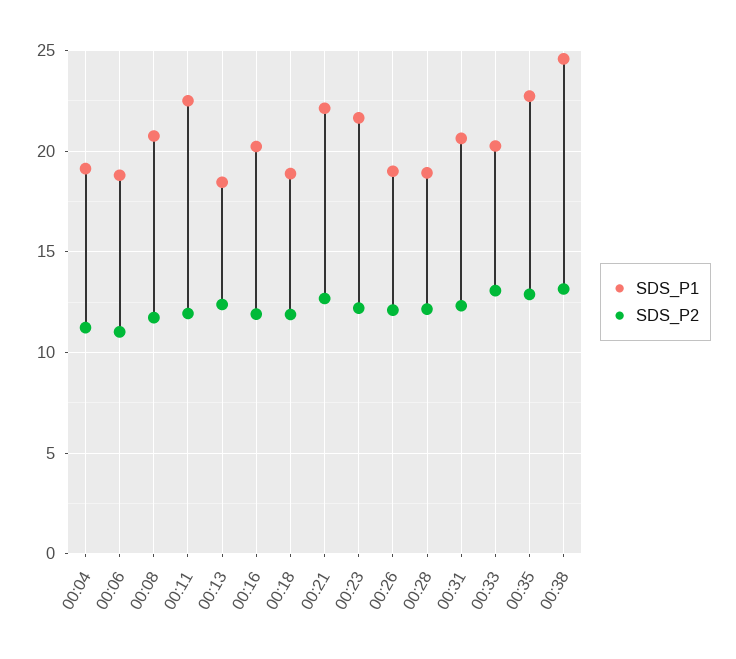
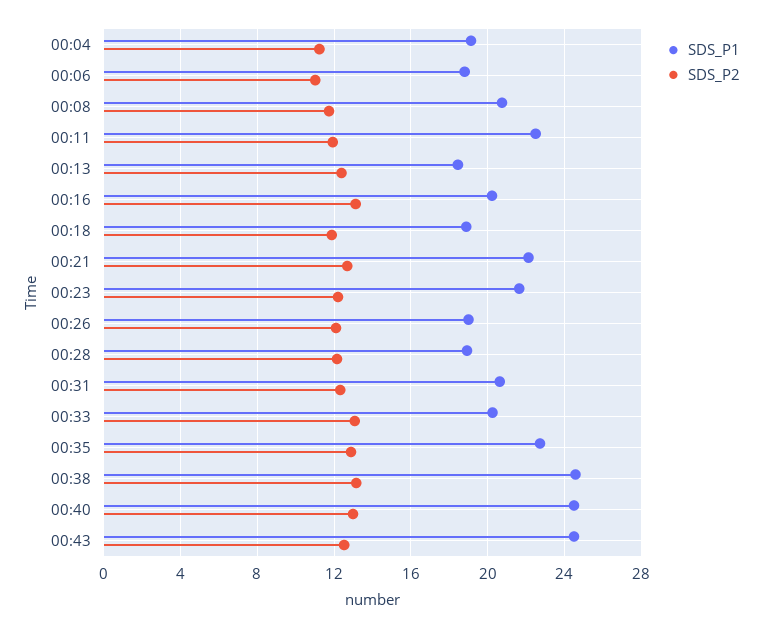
SDS_P2, 00:16: 12 -> 13
SDS_P1, 00:40: none -> 24.5
SDS_P2, 00:40: none -> 13
SDS_P1, 00:43: none -> 24.5
SDS_P2, 00:43: none -> 12.5

